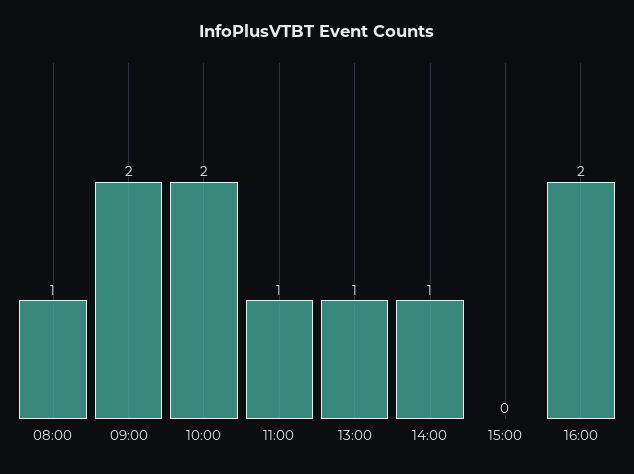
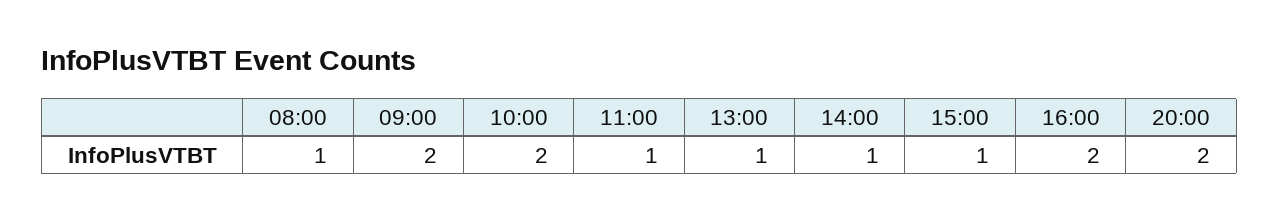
15:00: 0 -> 1
20:00: none -> 2

